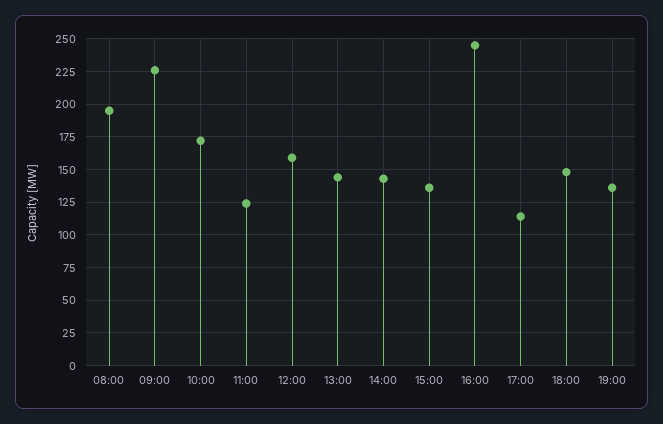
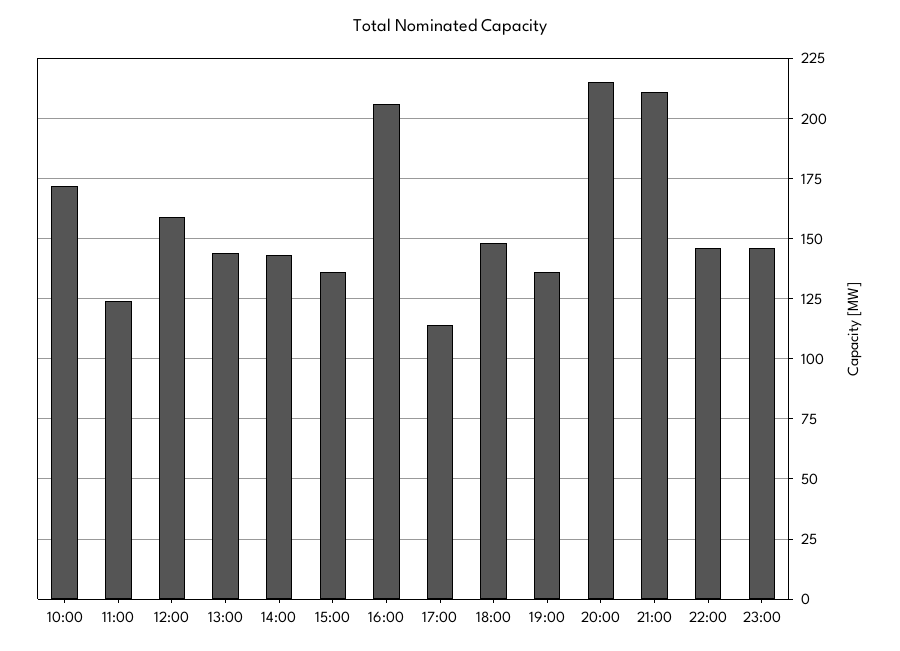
08:00: 195 -> none
09:00: 225 -> none
16:00: 245 -> 205
20:00: none -> 215
21:00: none -> 210
22:00: none -> 145
23:00: none -> 145

